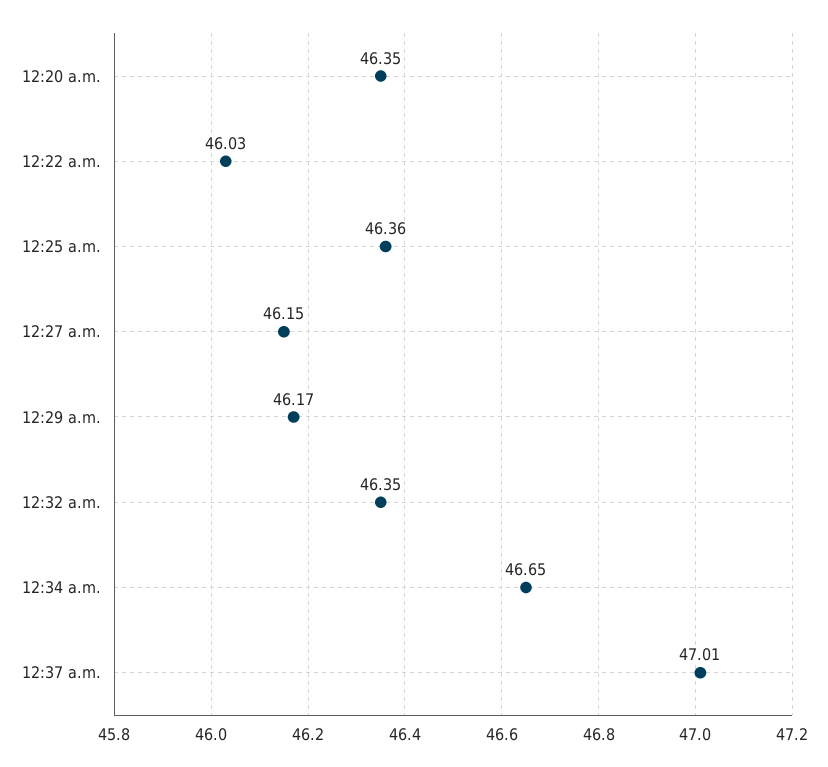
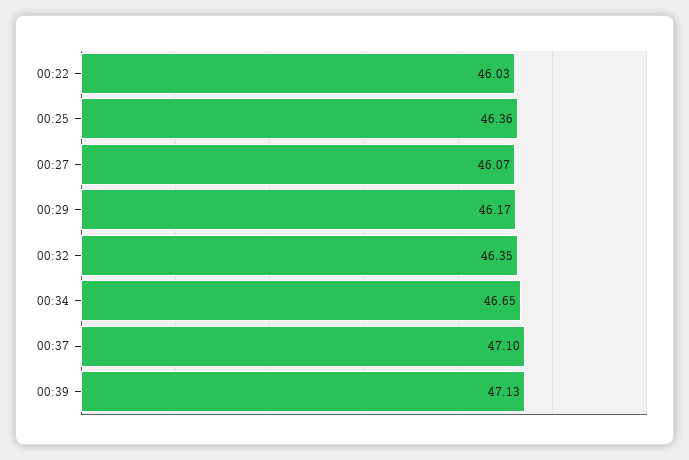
12:20 a.m.: 46.35 -> none
12:27 a.m.: 46.15 -> 46.07
12:37 a.m.: 47.01 -> 47.1
00:39: none -> 47.13

